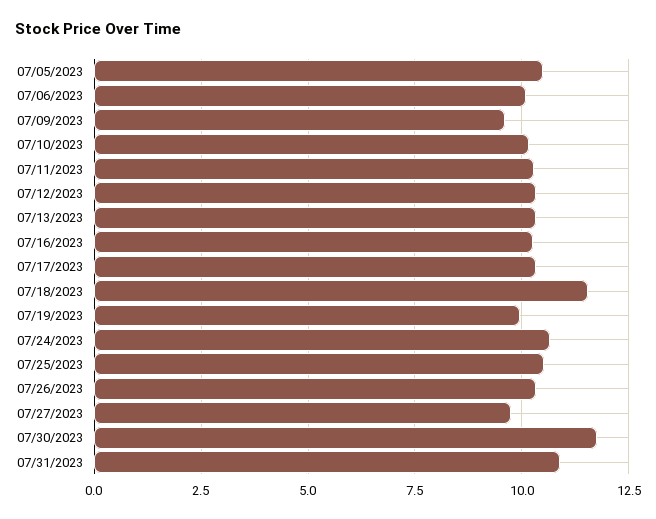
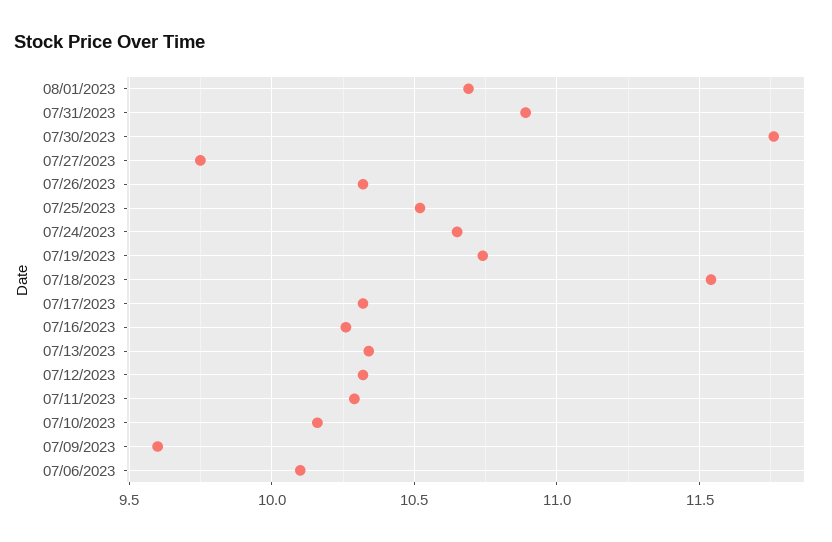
07/05/2023: 10.5 -> none
07/19/2023: 10 -> 10.75
08/01/2023: none -> 10.7

